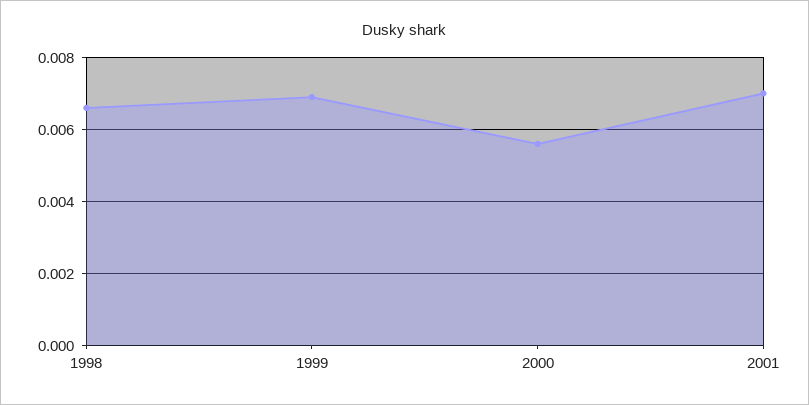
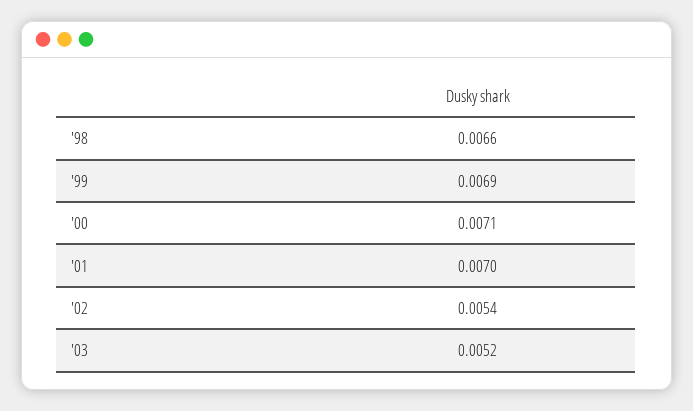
2000: 0.0055 -> 0.0071
'02: none -> 0.0054
'03: none -> 0.0052

